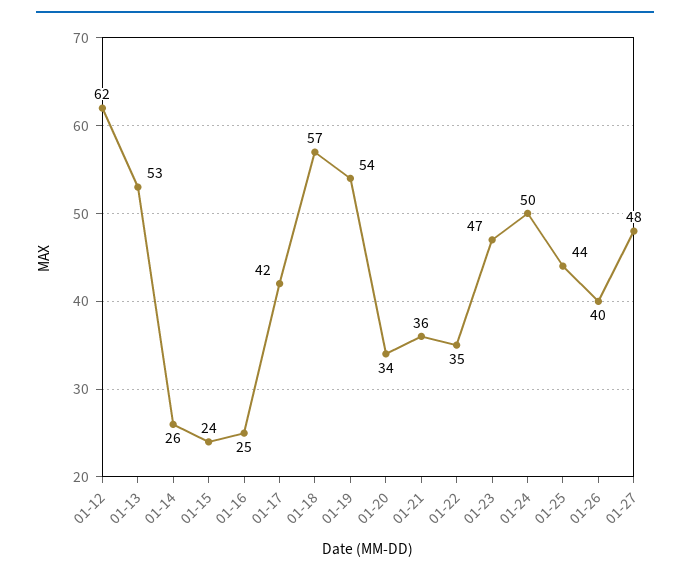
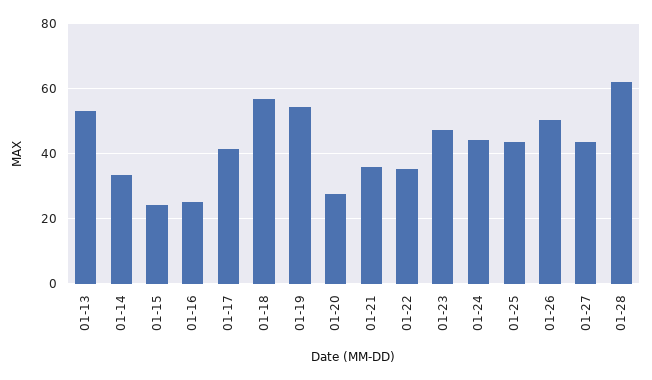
01-12: 62 -> none
01-14: 26 -> 34
01-20: 34 -> 28
01-24: 50 -> 44
01-26: 40 -> 50
01-27: 48 -> 44
01-28: none -> 62

